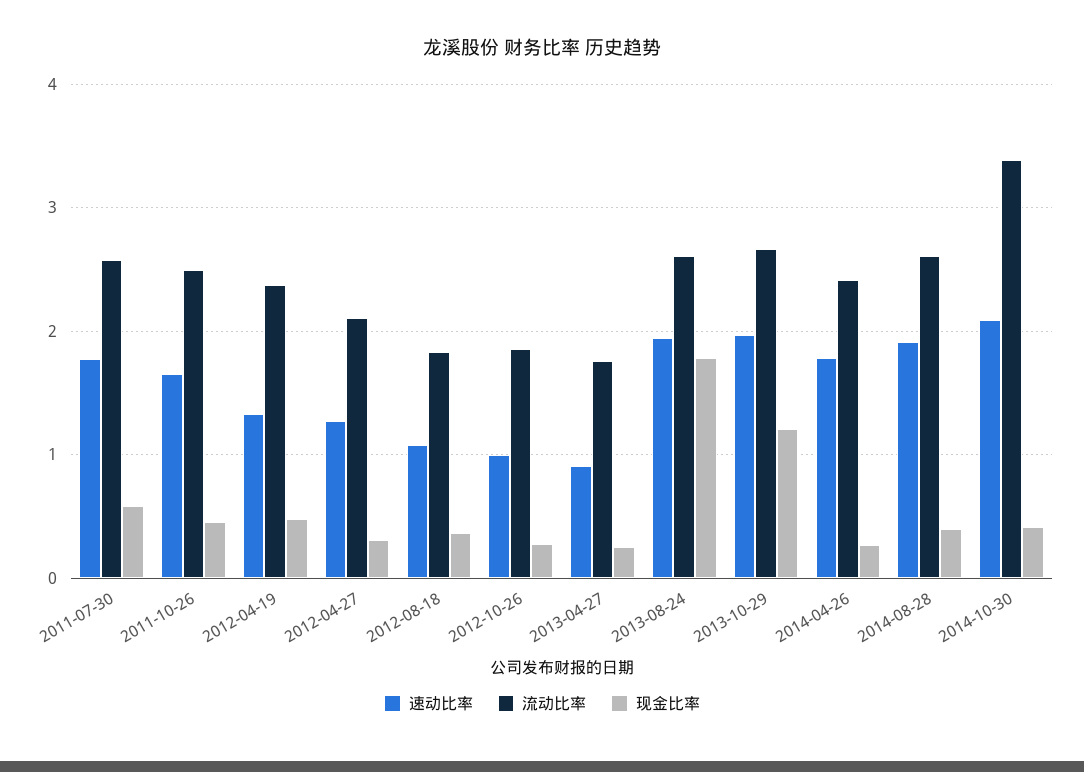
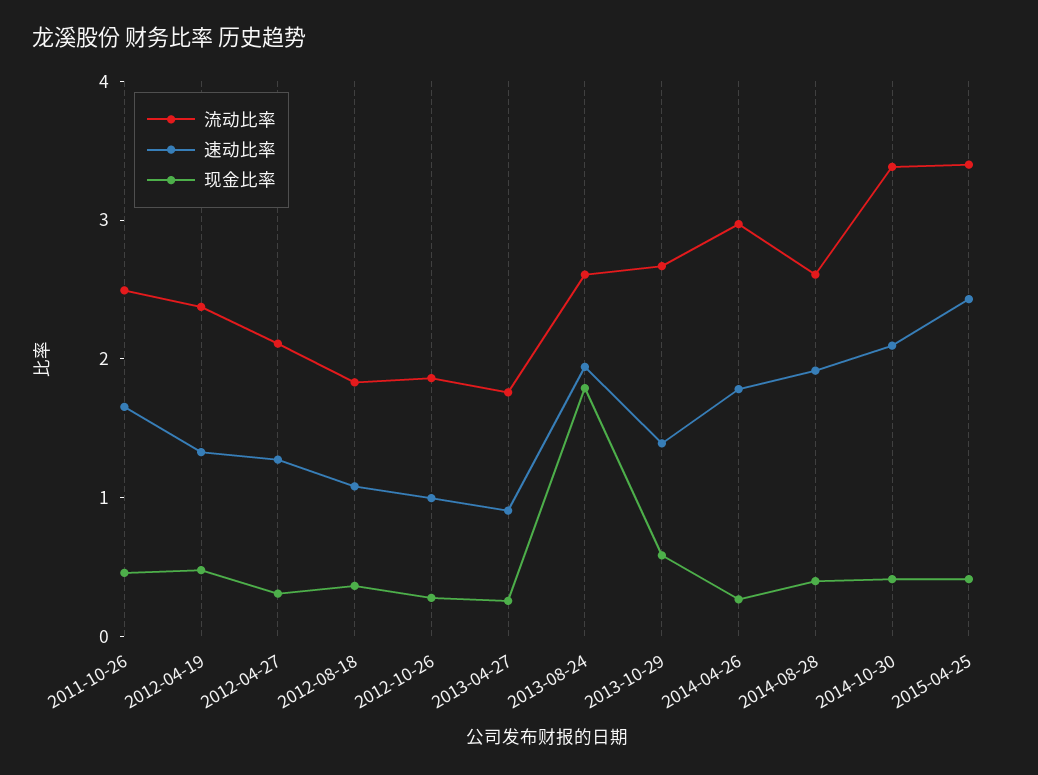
速动比率, 2011-07-30: 1.8 -> none
流动比率, 2011-07-30: 2.6 -> none
现金比率, 2011-07-30: 0.6 -> none
速动比率, 2013-10-29: 2 -> 1.4
现金比率, 2013-10-29: 1.2 -> 0.6
流动比率, 2014-04-26: 2.4 -> 3
流动比率, 2015-04-25: none -> 3.4
速动比率, 2015-04-25: none -> 2.4
现金比率, 2015-04-25: none -> 0.4

